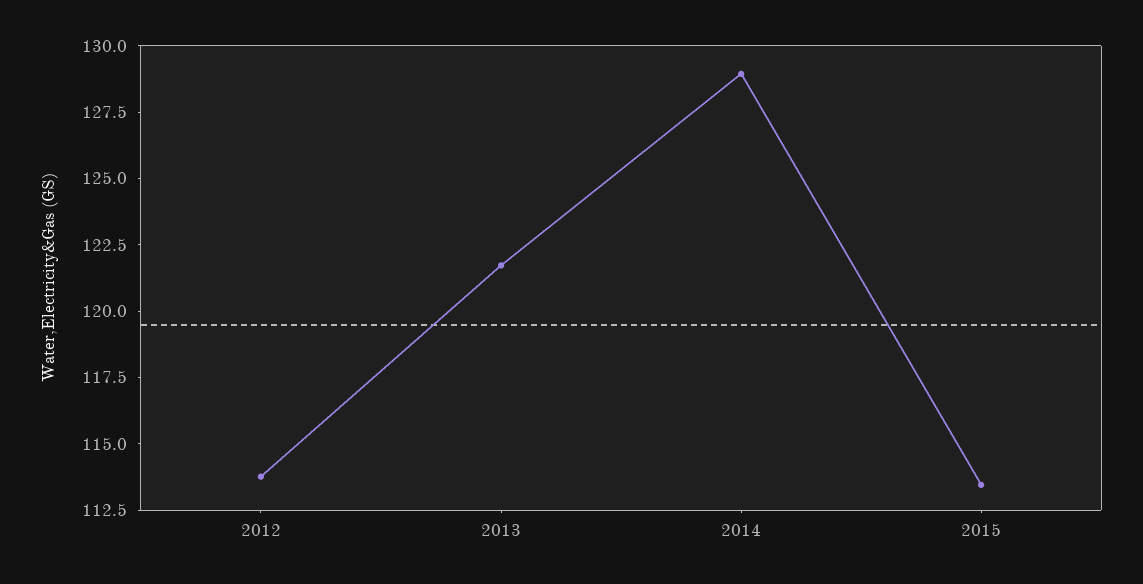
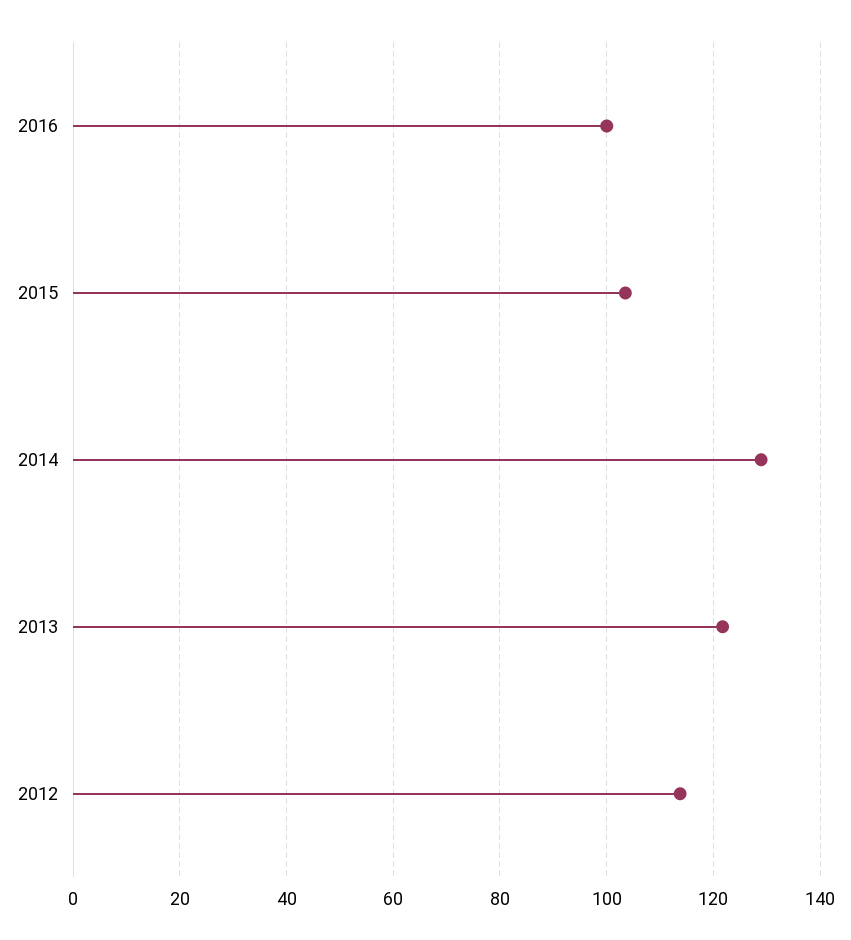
2015: 113.5 -> 104
2016: none -> 100

